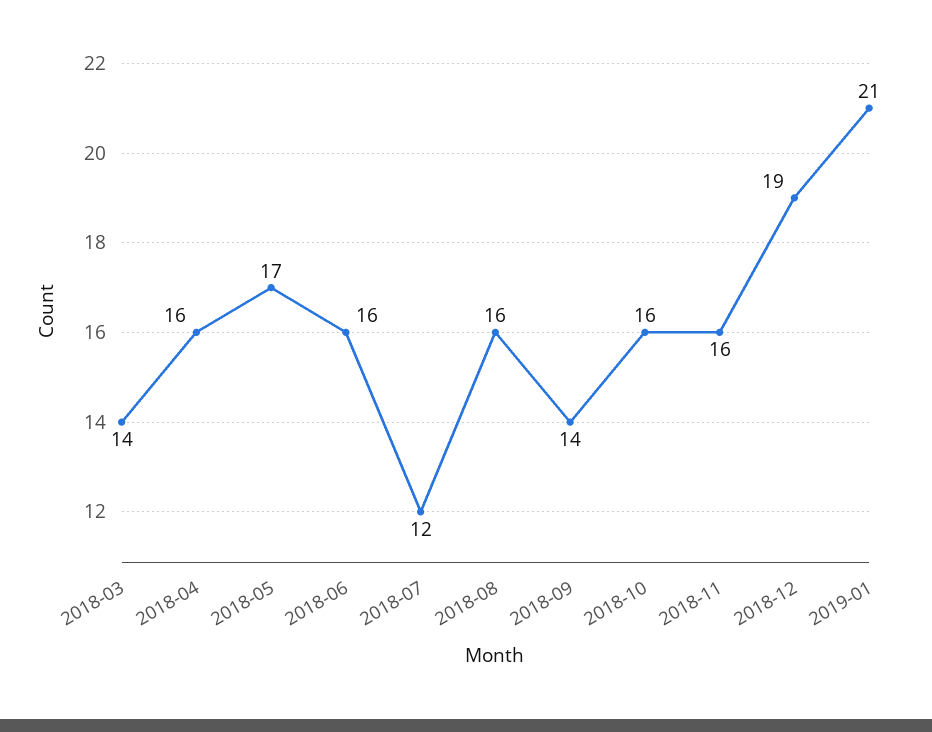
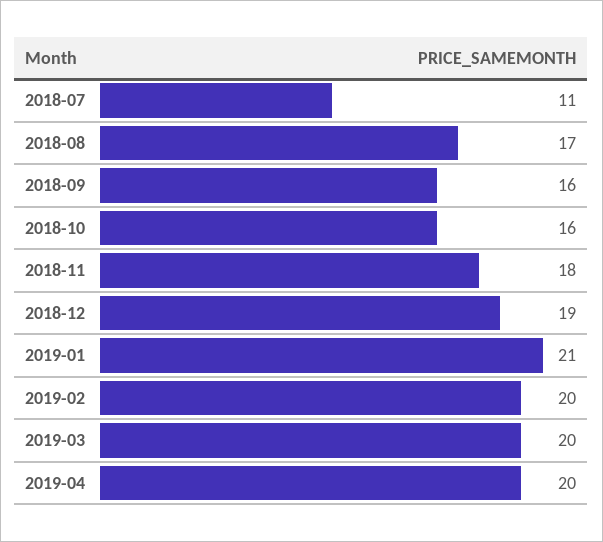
2018-03: 14 -> none
2018-04: 16 -> none
2018-05: 17 -> none
2018-06: 16 -> none
2018-07: 12 -> 11
2018-08: 16 -> 17
2018-09: 14 -> 16
2018-11: 16 -> 18
2019-02: none -> 20
2019-03: none -> 20
2019-04: none -> 20

